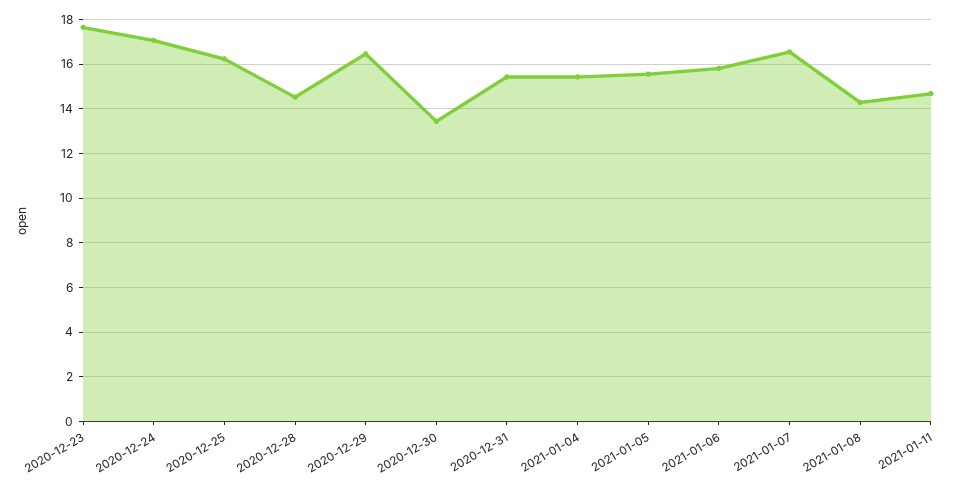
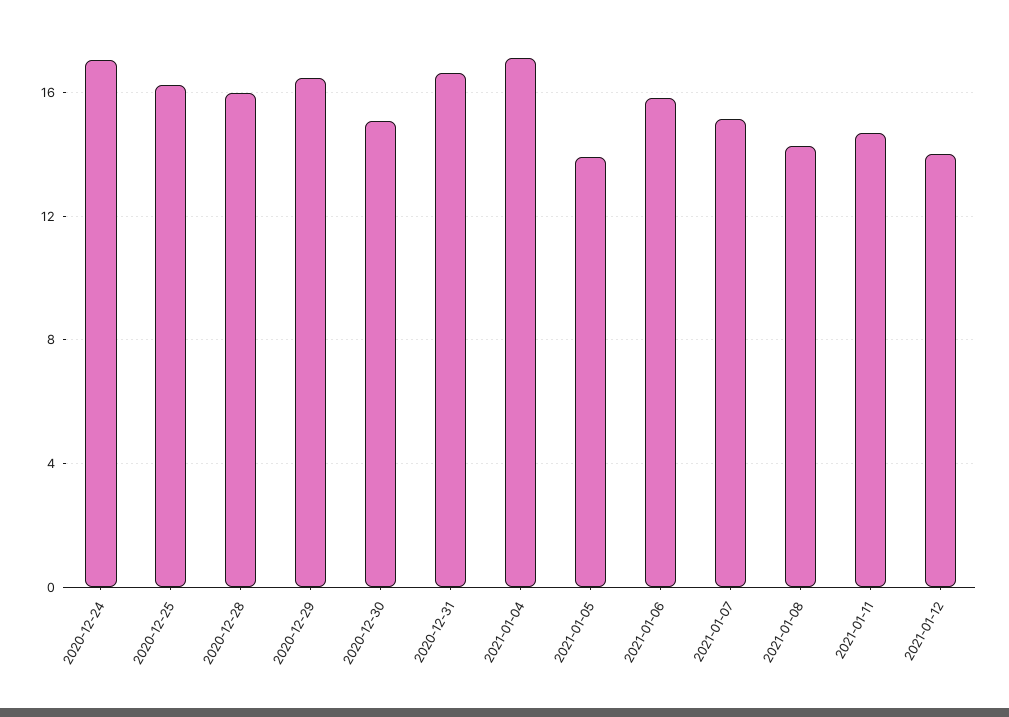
2020-12-23: 17.5 -> none
2020-12-28: 14.5 -> 16
2020-12-30: 13.5 -> 15
2020-12-31: 15.5 -> 16.5
2021-01-04: 15.5 -> 17
2021-01-05: 15.5 -> 14
2021-01-07: 16.5 -> 15
2021-01-12: none -> 14

